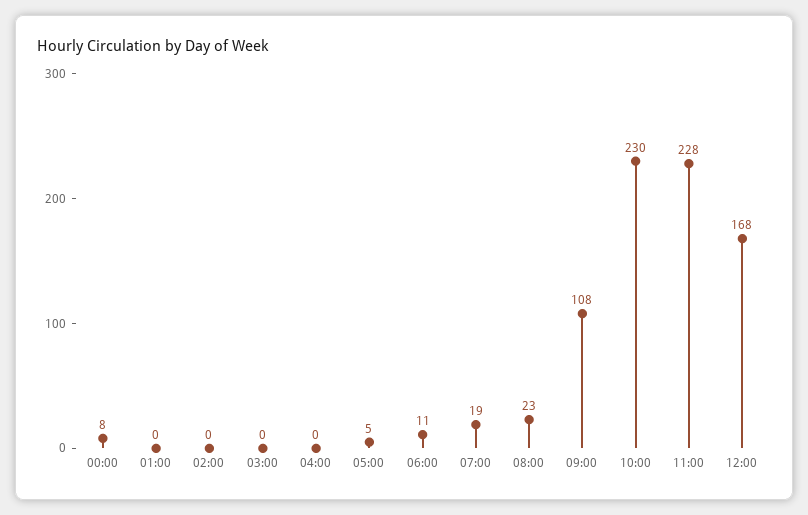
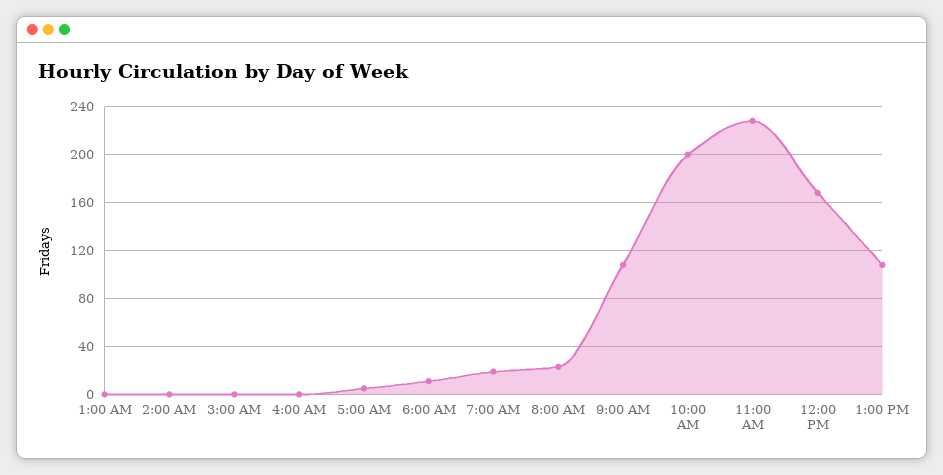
00:00: 8 -> none
10:00: 230 -> 200
1:00 PM: none -> 110

